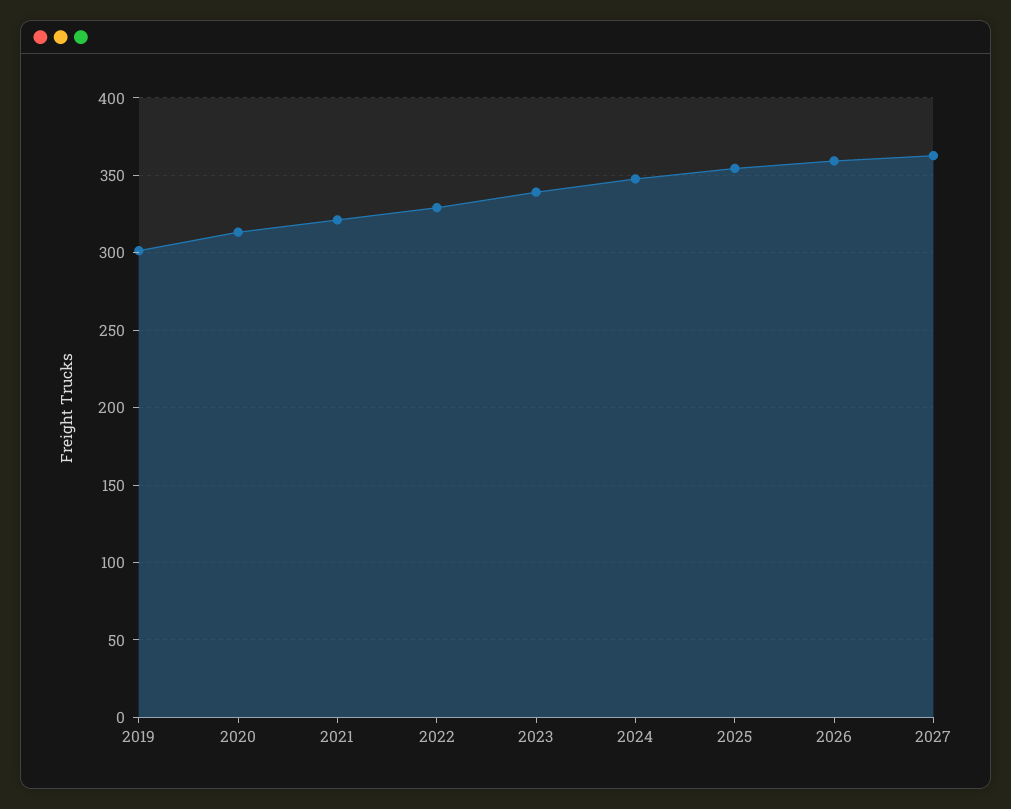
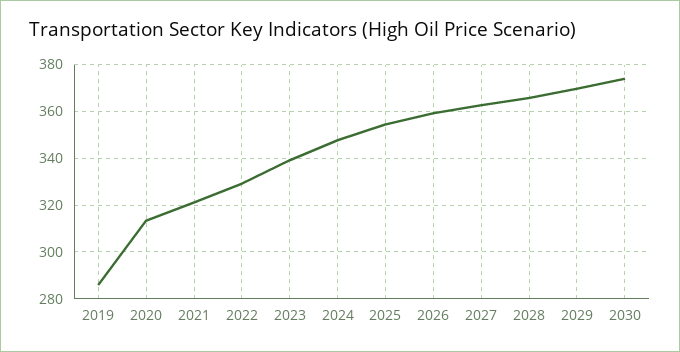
2019: 300 -> 285
2028: none -> 365
2029: none -> 370
2030: none -> 375

